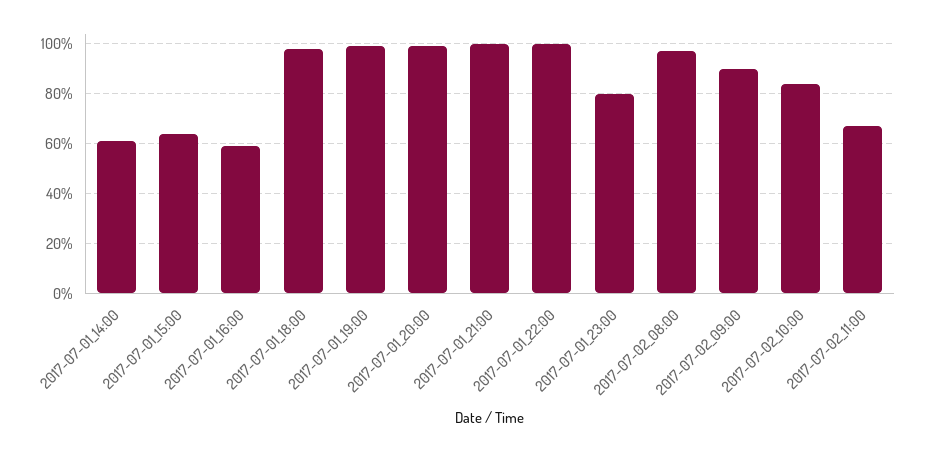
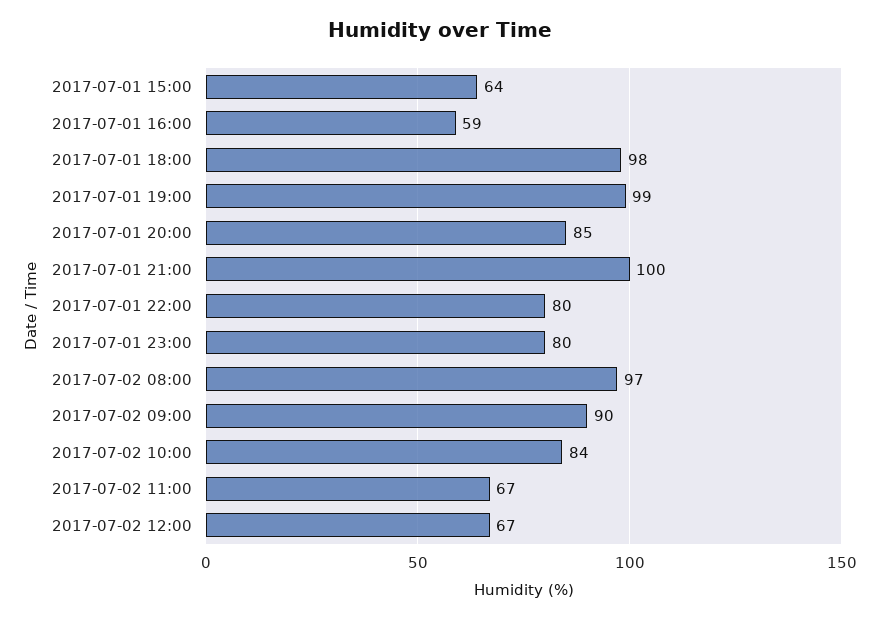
2017-07-01_14:00: 60 -> none
2017-07-01_20:00: 100 -> 85
2017-07-01_22:00: 100 -> 80
2017-07-02 12:00: none -> 67

